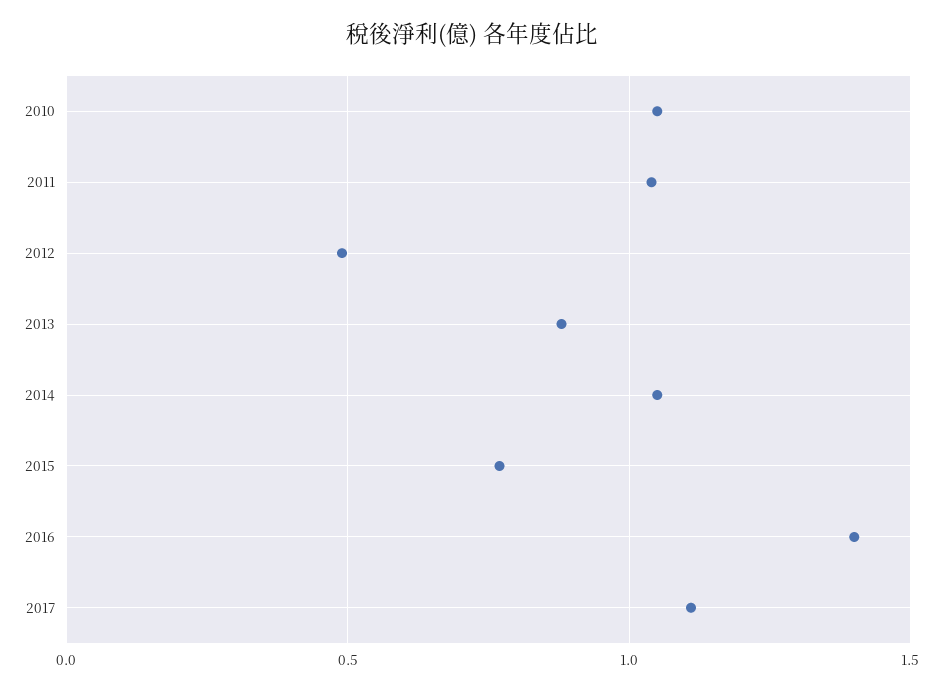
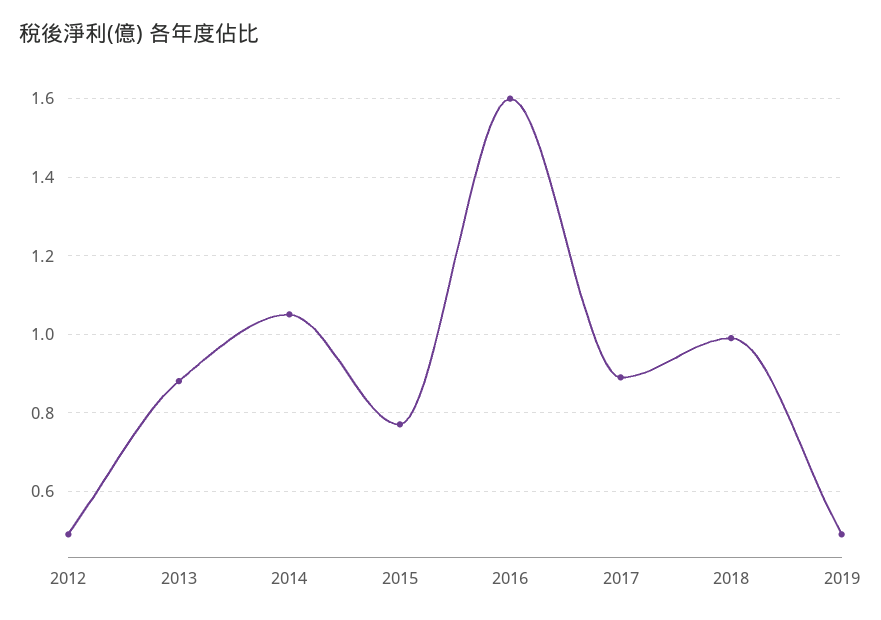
2010: 1.05 -> none
2011: 1.05 -> none
2016: 1.4 -> 1.6
2017: 1.1 -> 0.9
2018: none -> 1
2019: none -> 0.5

